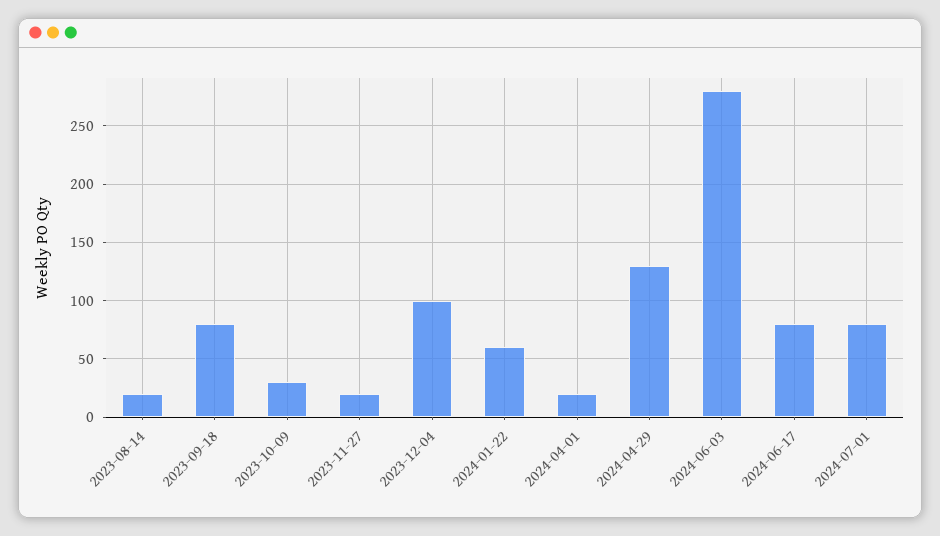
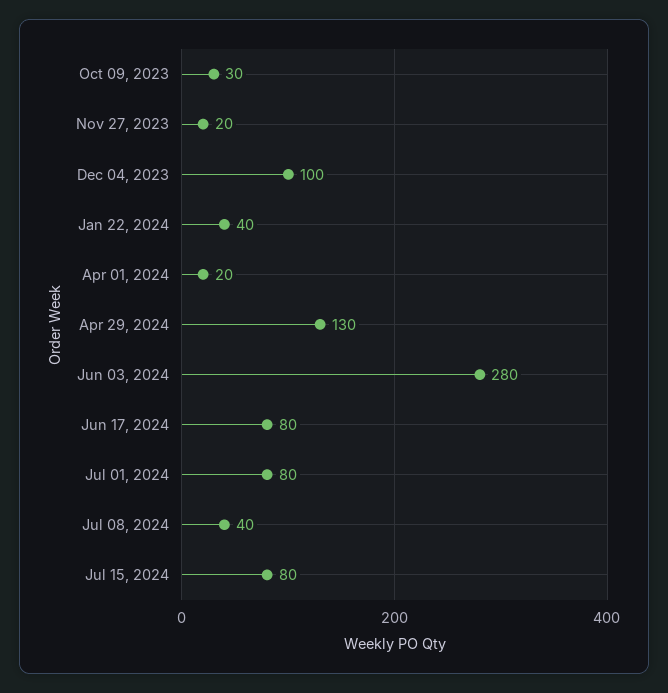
2023-08-14: 20 -> none
2023-09-18: 80 -> none
2024-01-22: 60 -> 40
Jul 08, 2024: none -> 40
Jul 15, 2024: none -> 80

